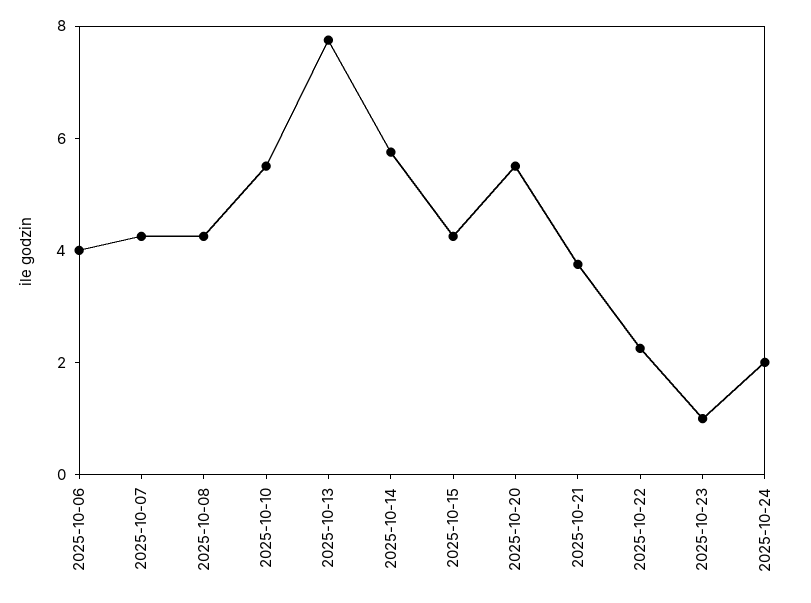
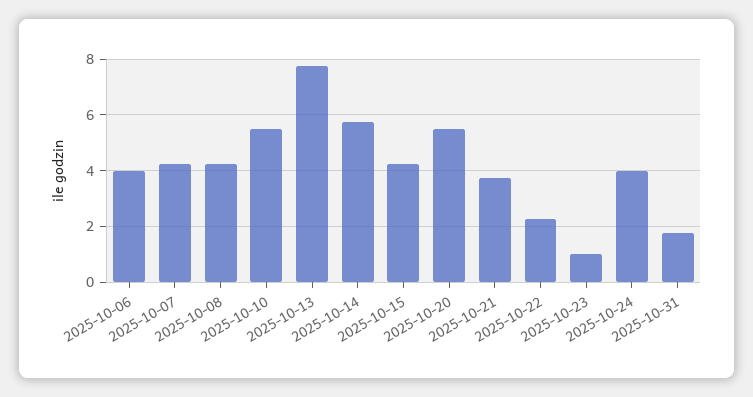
2025-10-24: 2 -> 4
2025-10-31: none -> 1.75

